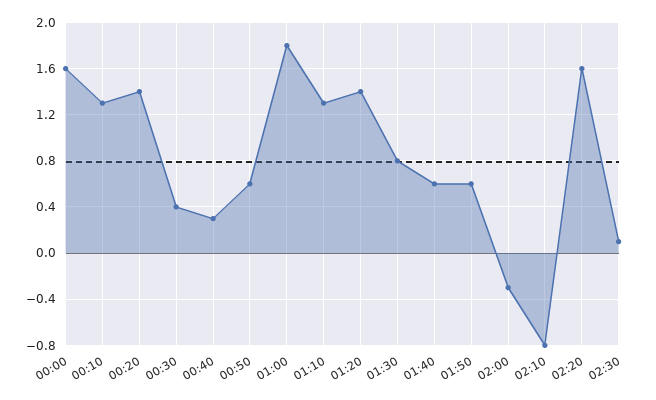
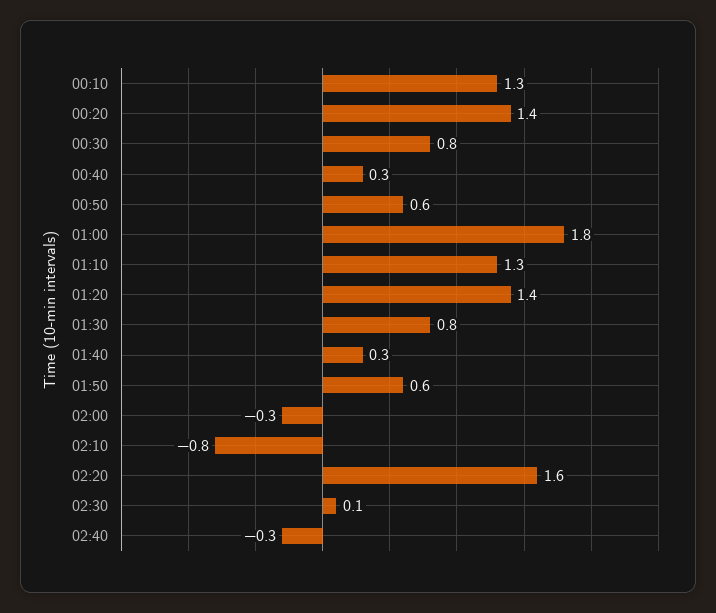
00:00: 1.6 -> none
00:30: 0.4 -> 0.8
01:40: 0.6 -> 0.3
02:40: none -> -0.3

